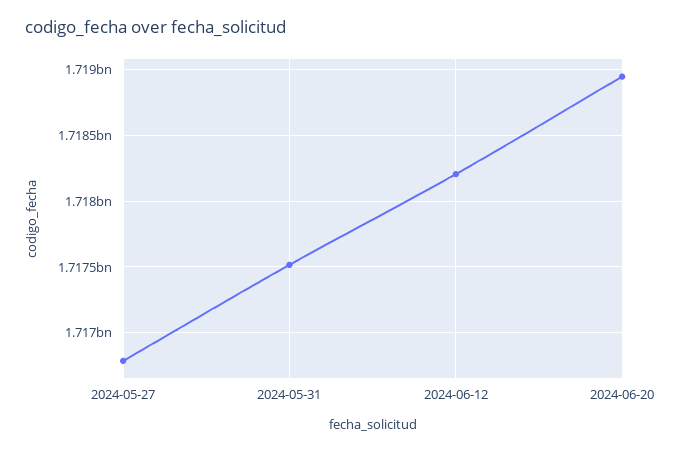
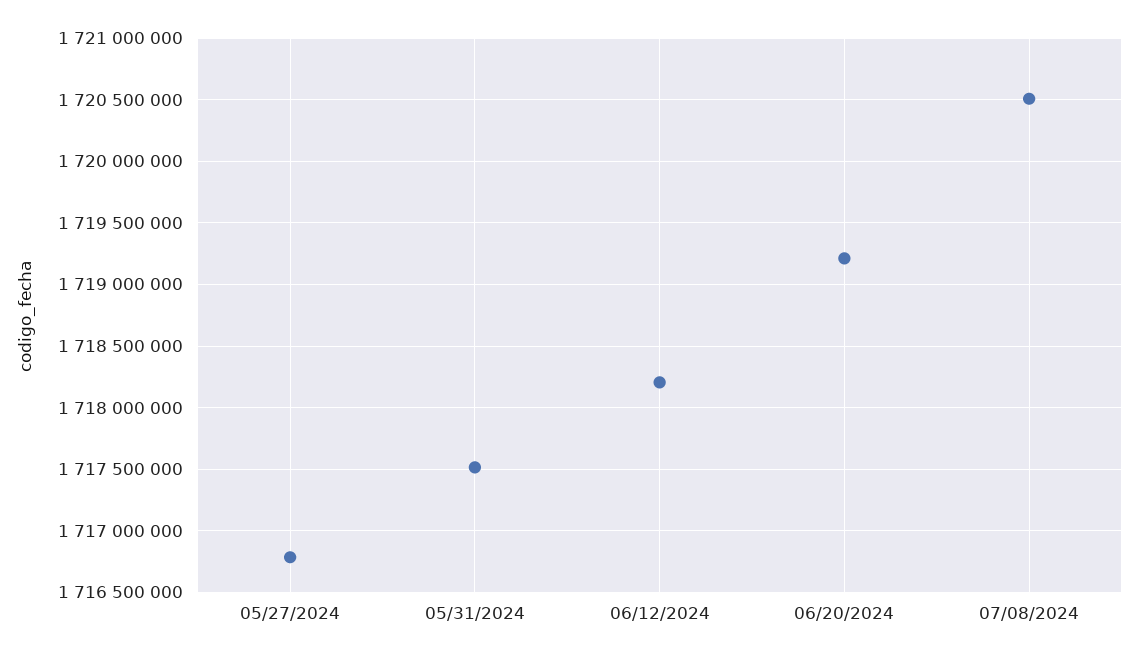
2024-06-20: 1718950000 -> 1719200000
07/08/2024: none -> 1720500000

